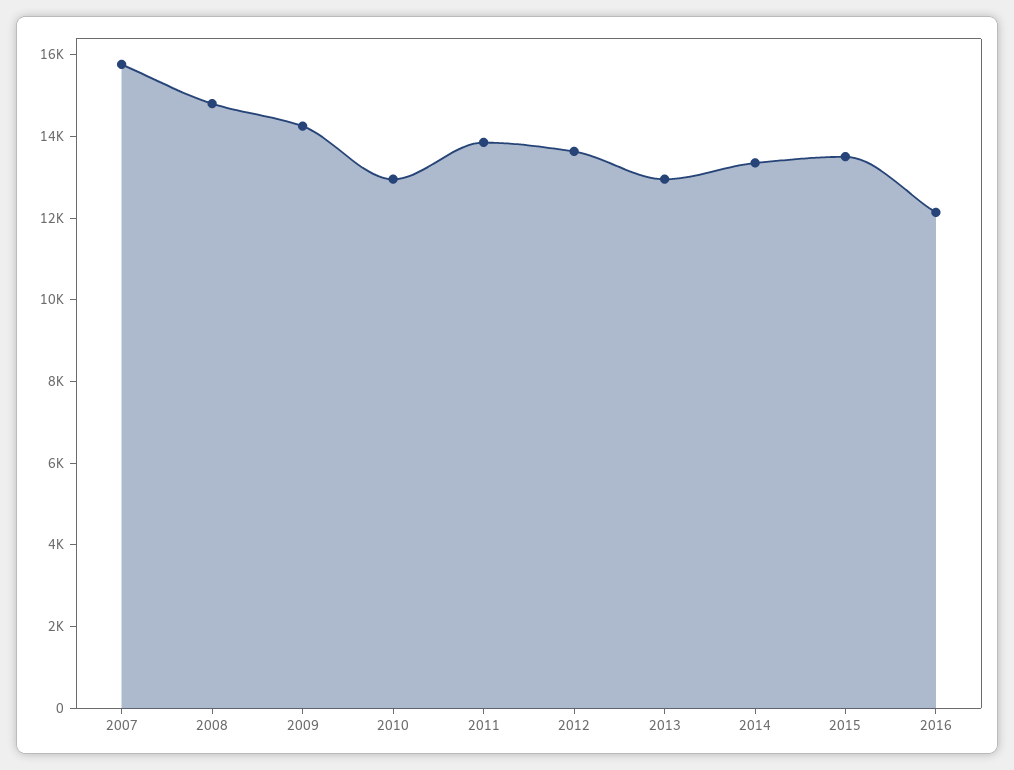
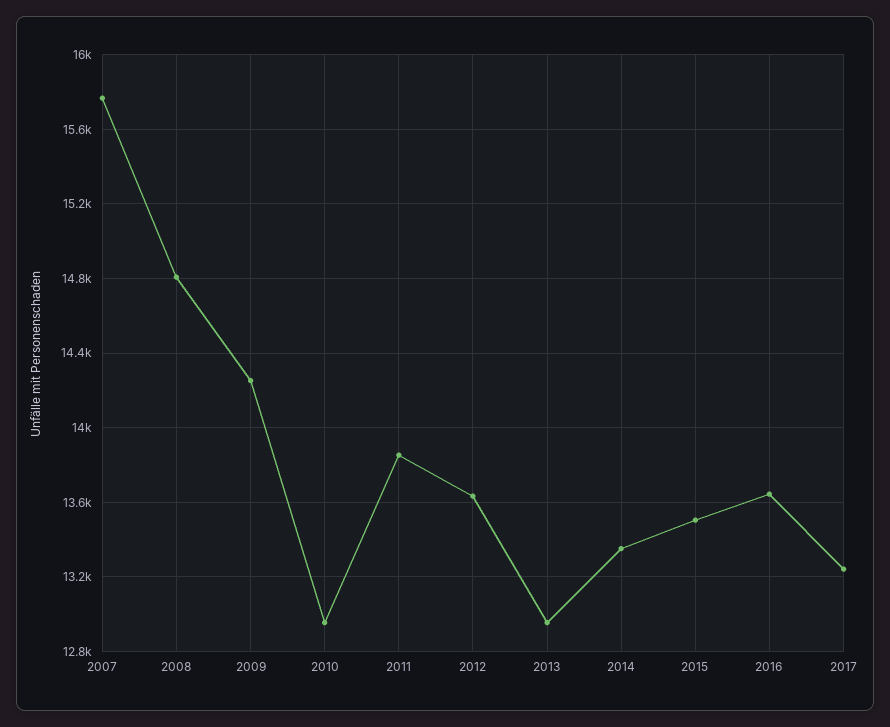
2016: 12000 -> 13650
2017: none -> 13250

